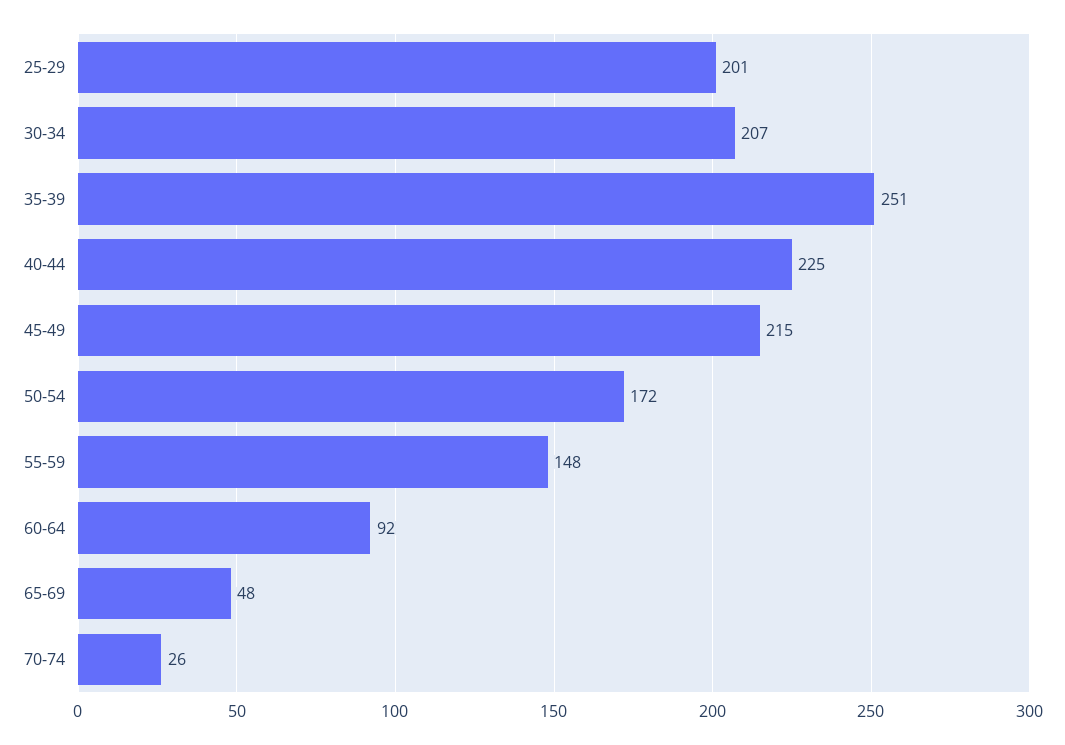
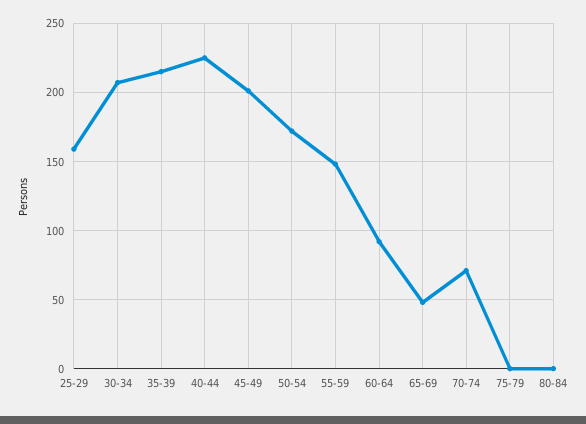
25-29: 201 -> 160
35-39: 251 -> 215
45-49: 215 -> 200
70-74: 26 -> 70
75-79: none -> 0
80-84: none -> 0

